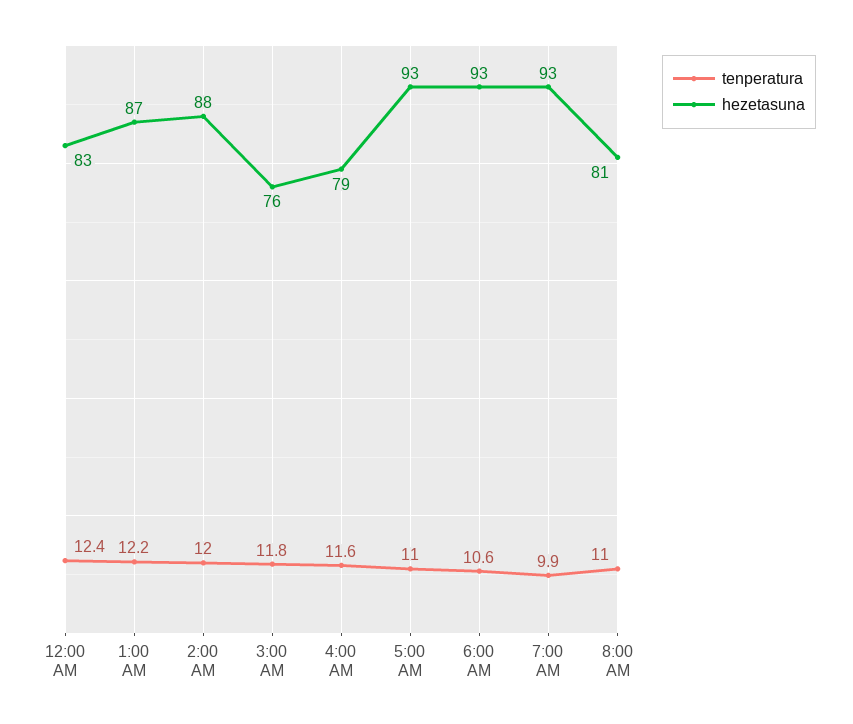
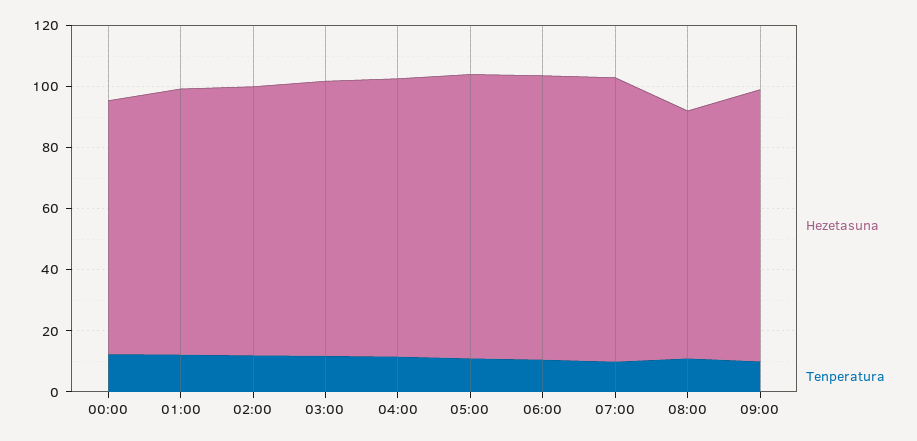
hezetasuna, 3:00 AM: 76 -> 90
hezetasuna, 4:00 AM: 79 -> 90
hezetasuna, 09:00: none -> 90
tenperatura, 09:00: none -> 10

